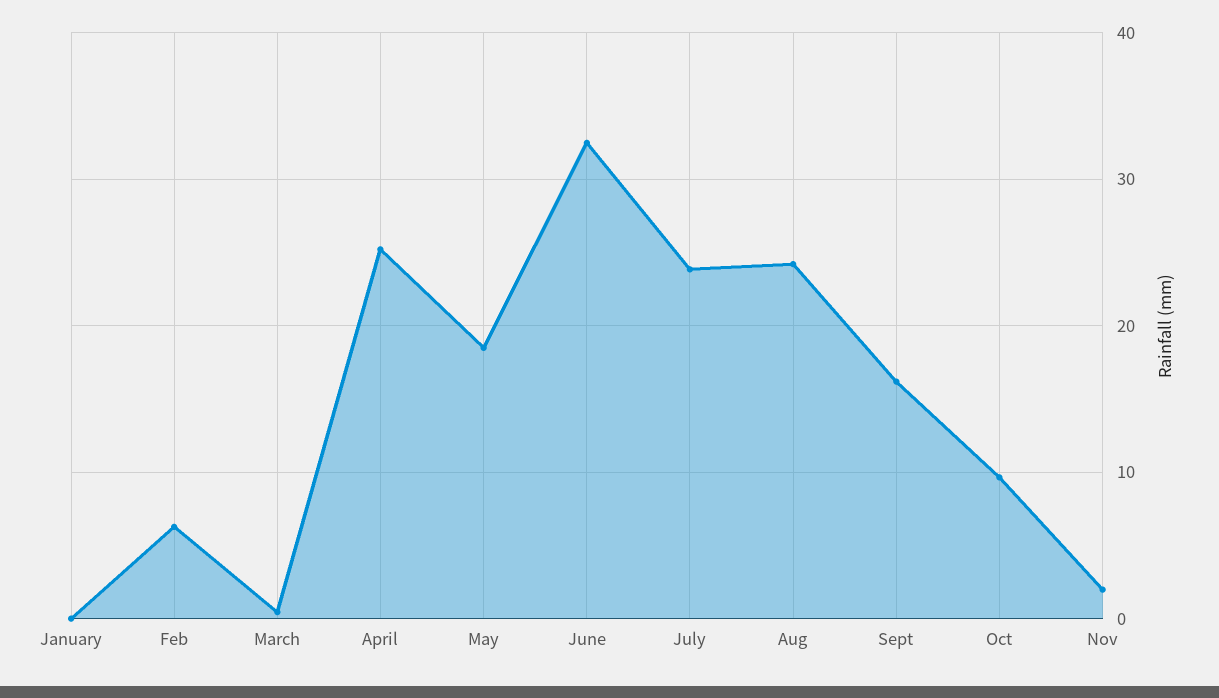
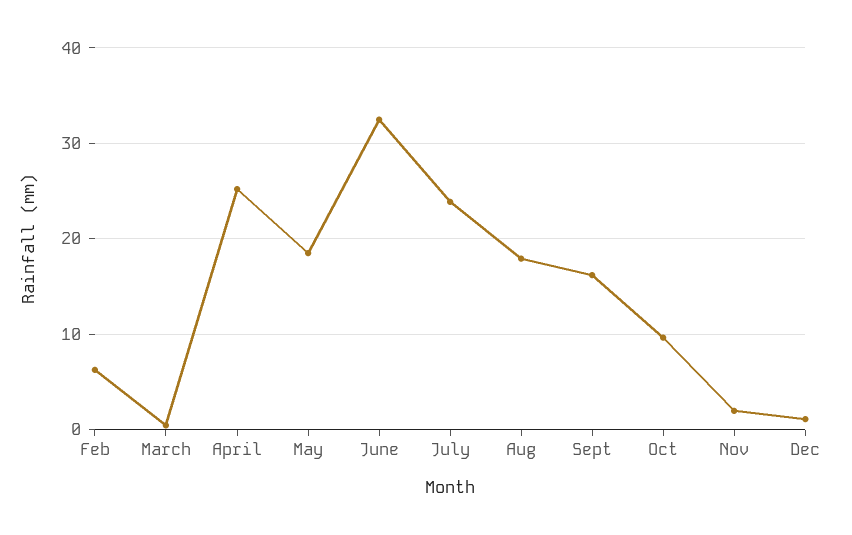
January: 0 -> none
Aug: 24 -> 18
Dec: none -> 1

